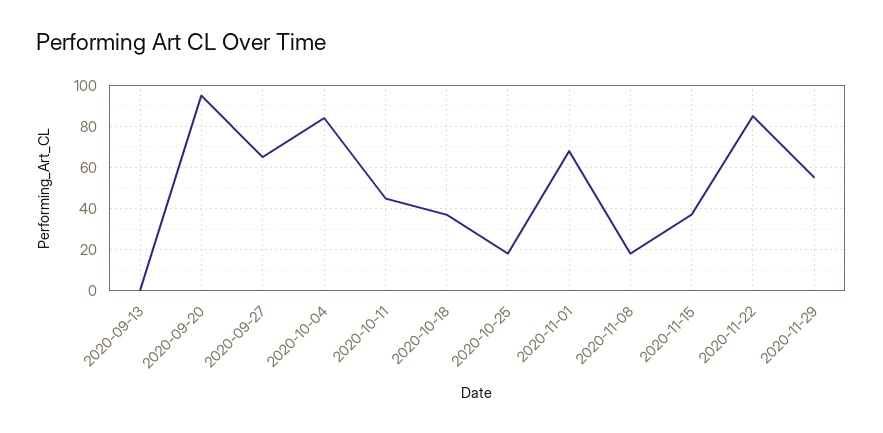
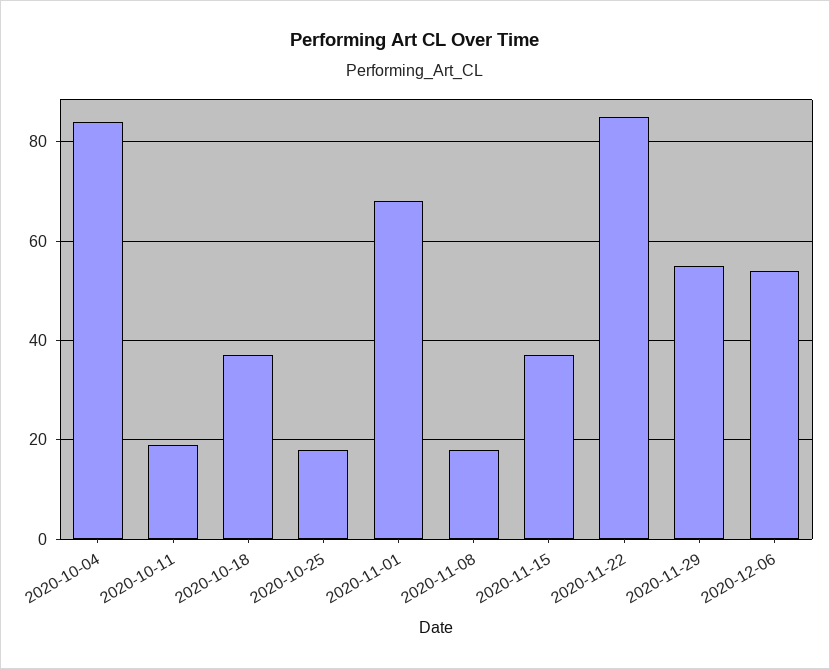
2020-09-13: 0 -> none
2020-09-20: 95 -> none
2020-09-27: 65 -> none
2020-10-11: 45 -> 20
2020-12-06: none -> 55

